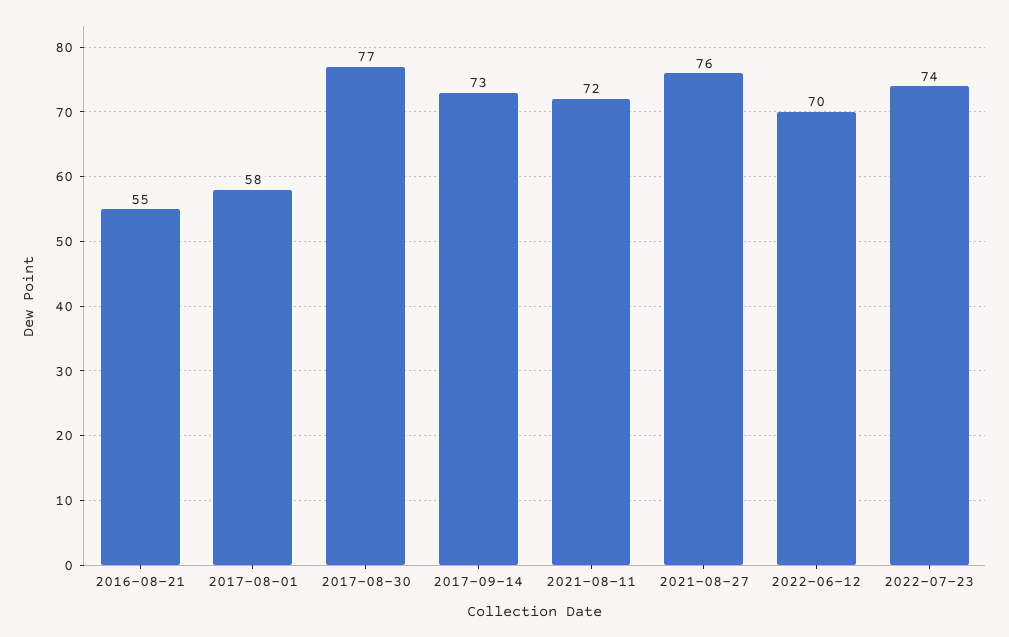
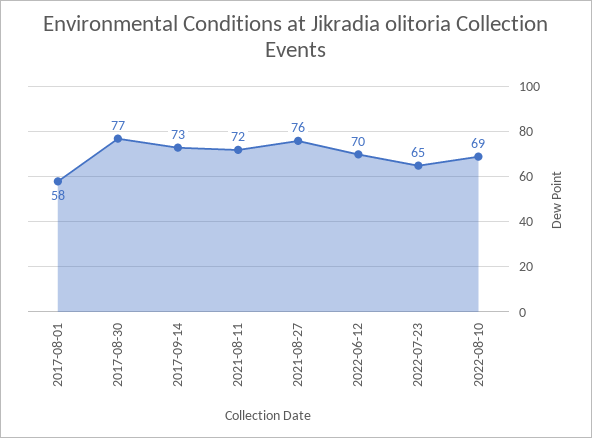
2016-08-21: 55 -> none
2022-07-23: 74 -> 65
2022-08-10: none -> 69

